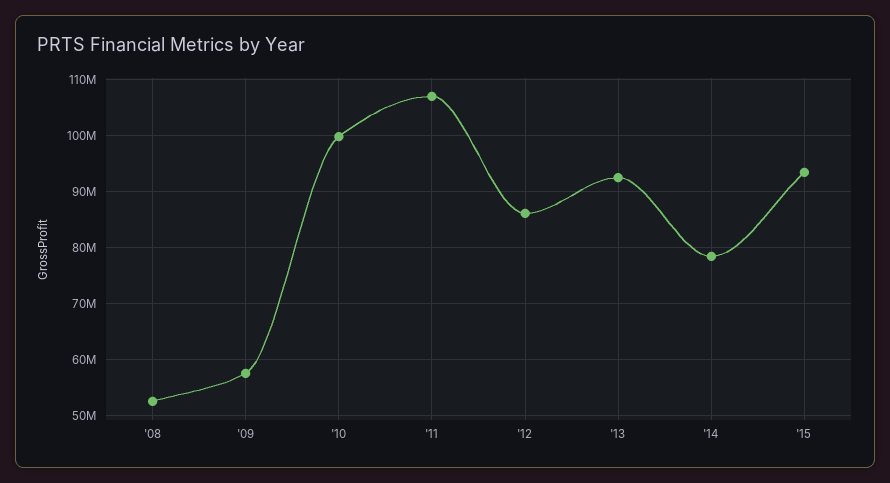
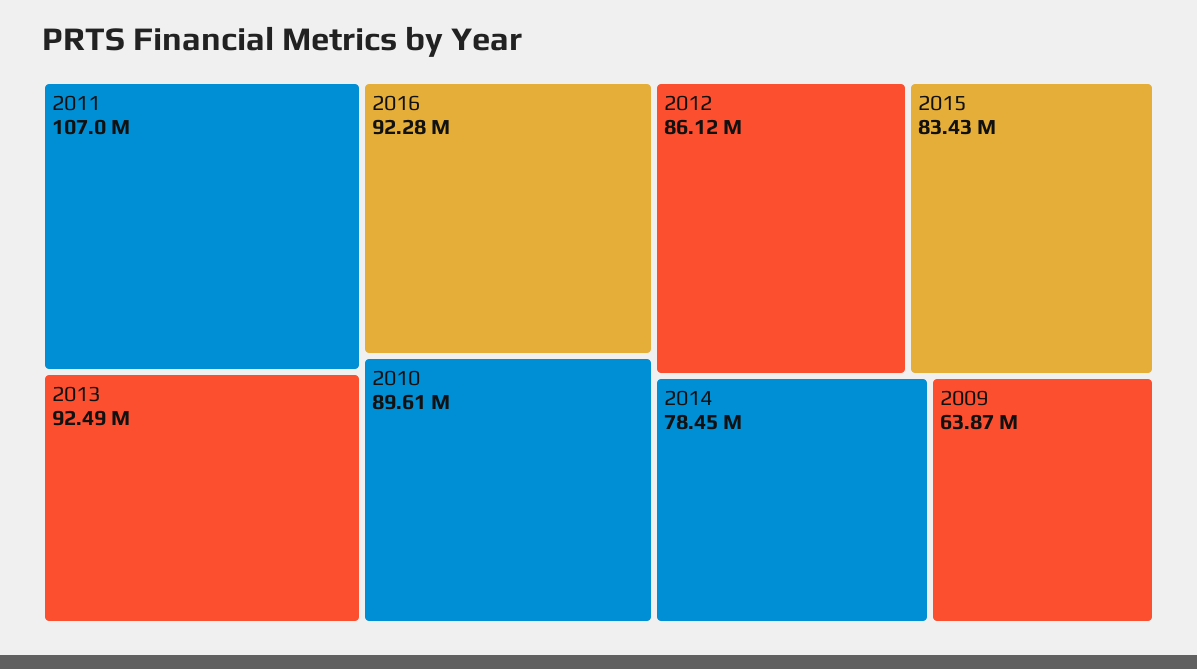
'08: 52000000 -> none
'09: 58000000 -> 63870000
'10: 100000000 -> 89610000
'15: 94000000 -> 83430000
2016: none -> 92280000

